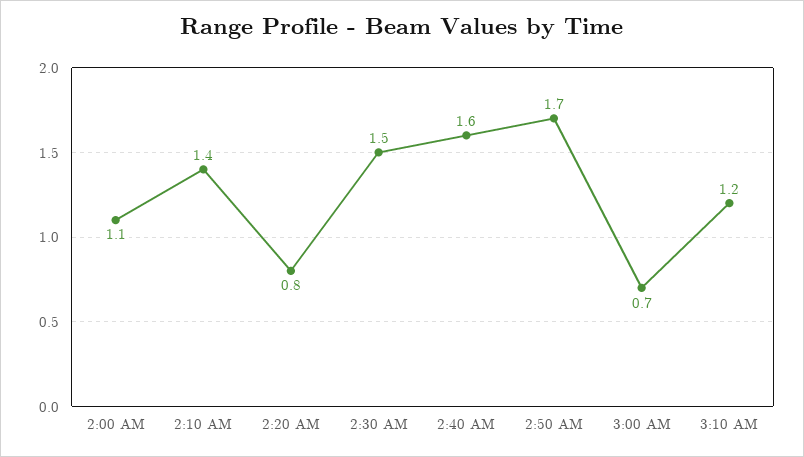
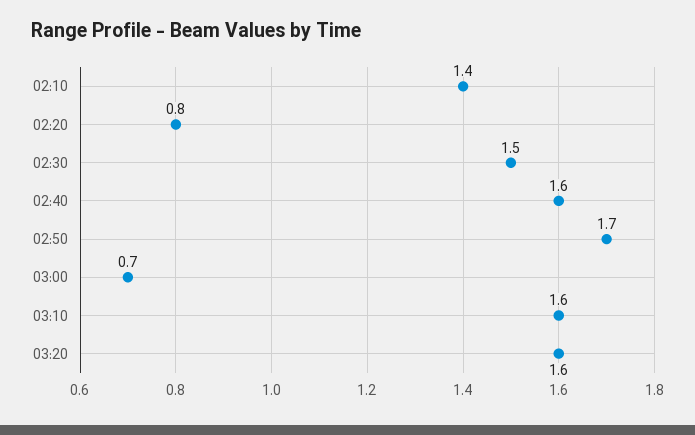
2:00 AM: 1.1 -> none
3:10 AM: 1.2 -> 1.6
03:20: none -> 1.6

